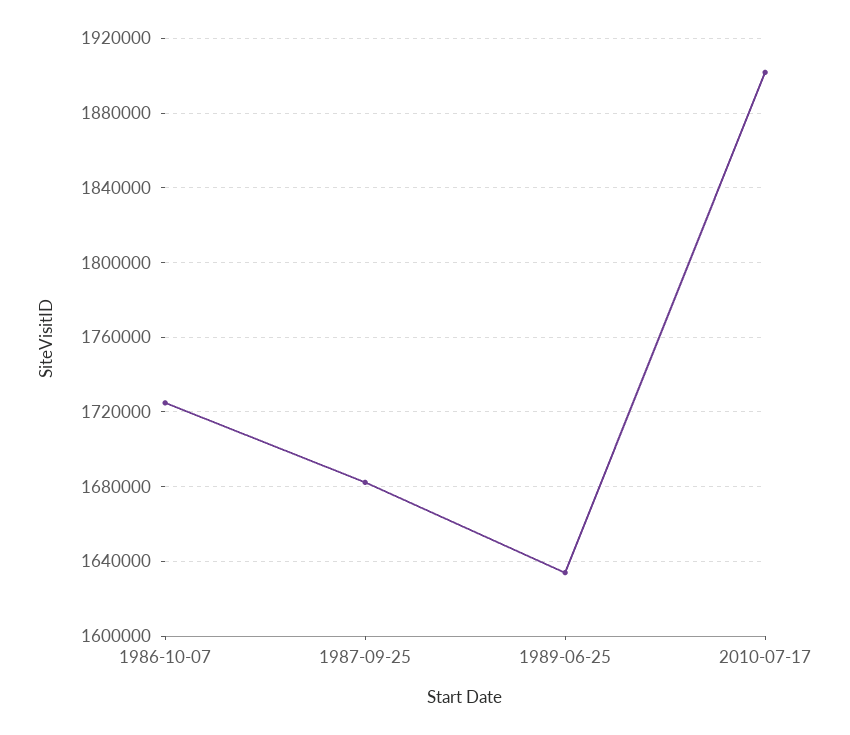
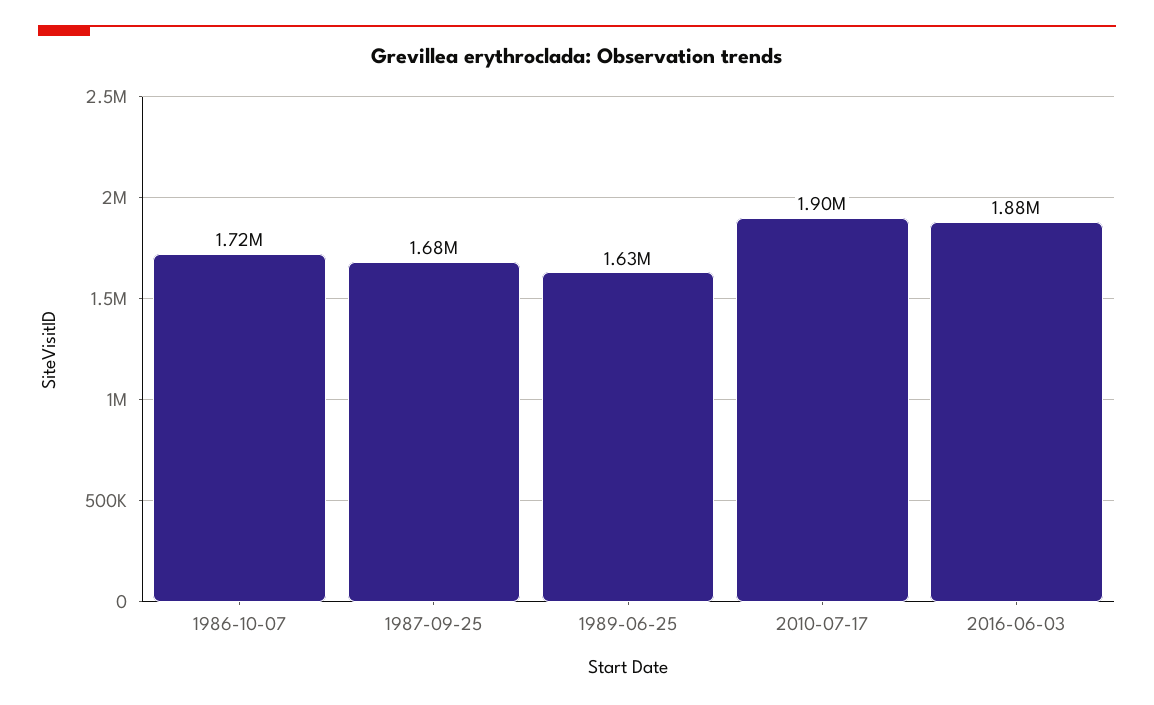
2016-06-03: none -> 1880000

